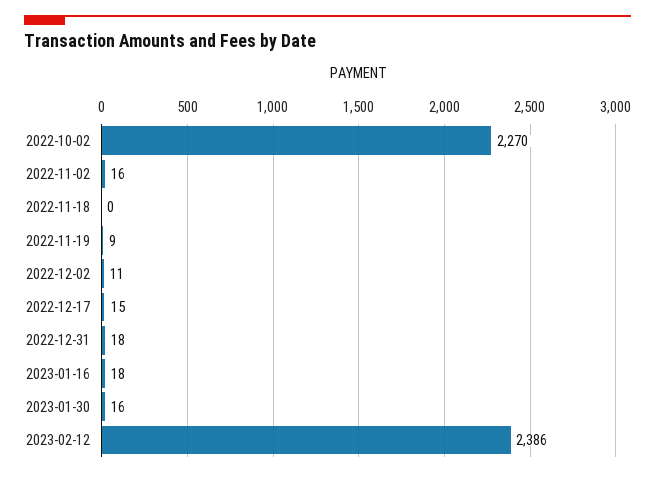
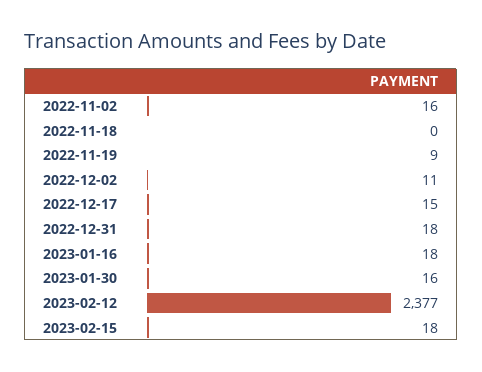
2022-10-02: 2270 -> none
2023-02-12: 2386 -> 2377
2023-02-15: none -> 18

